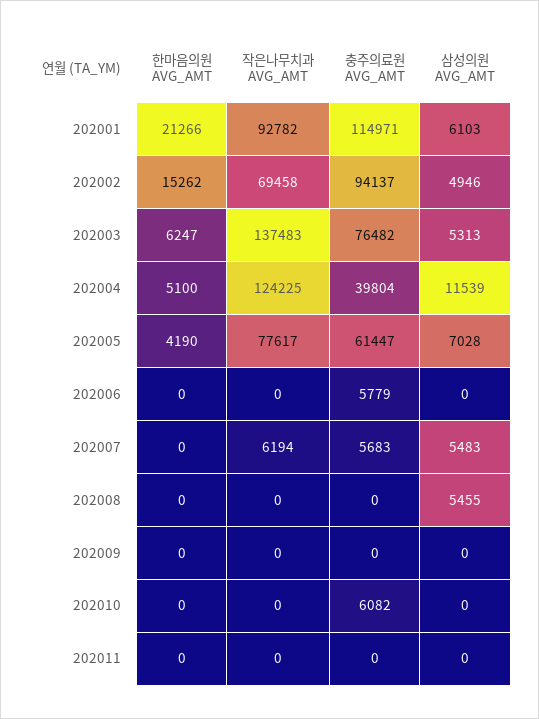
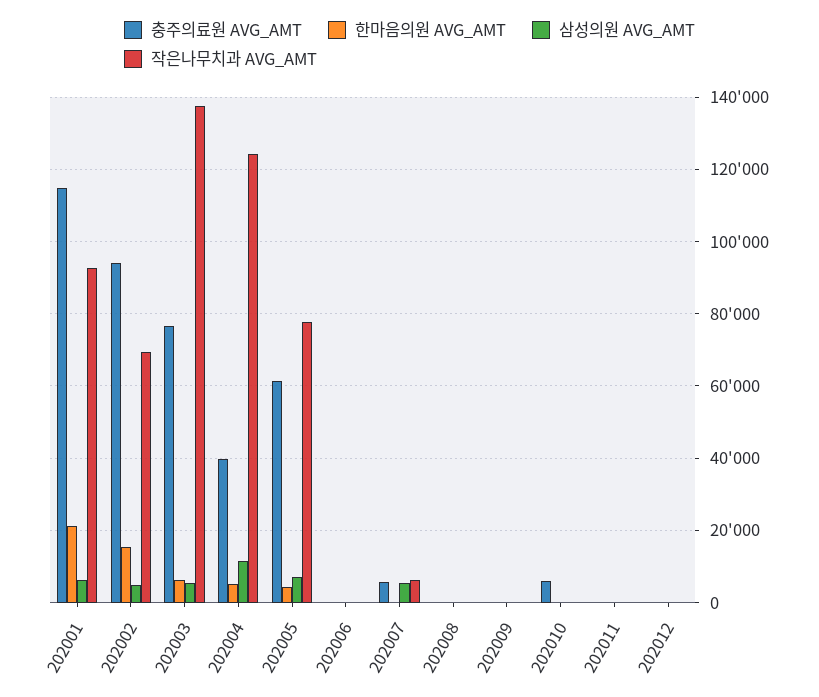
충주의료원 AVG_AMT, 202006: 5779 -> 0
삼성의원 AVG_AMT, 202008: 5455 -> 0
충주의료원 AVG_AMT, 202012: none -> 0
한마음의원 AVG_AMT, 202012: none -> 0
삼성의원 AVG_AMT, 202012: none -> 0
작은나무치과 AVG_AMT, 202012: none -> 0

